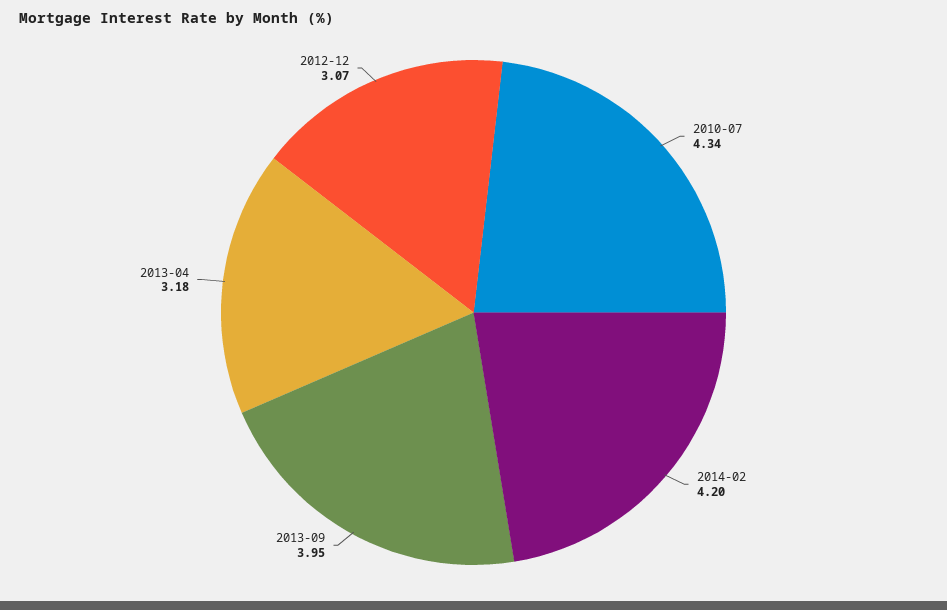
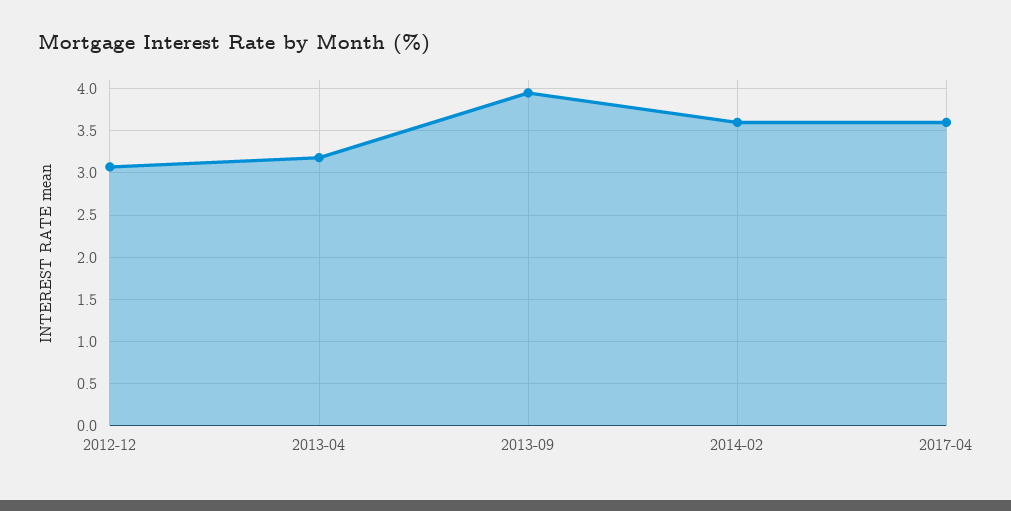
2010-07: 4.34 -> none
2014-02: 4.2 -> 3.6
2017-04: none -> 3.6

